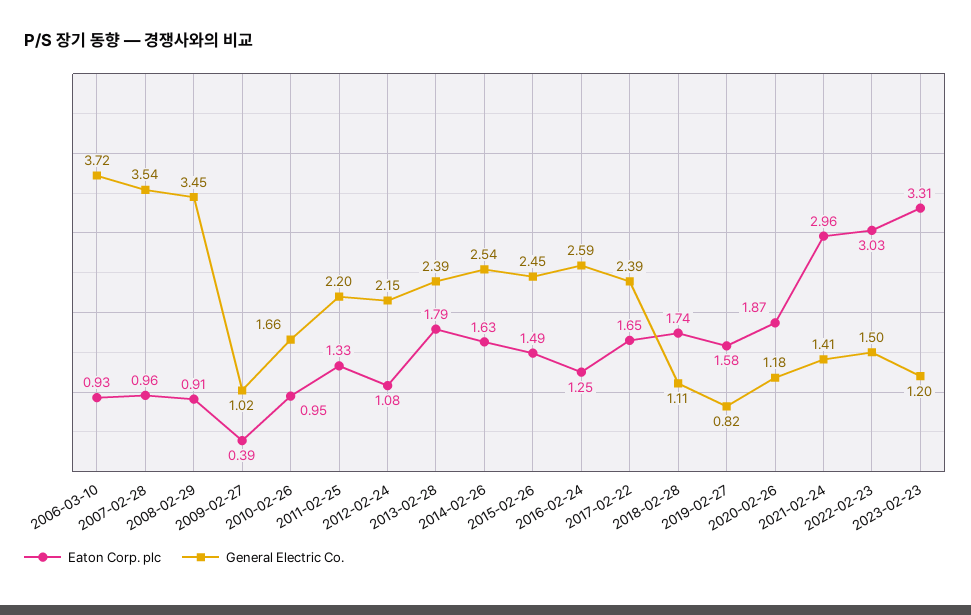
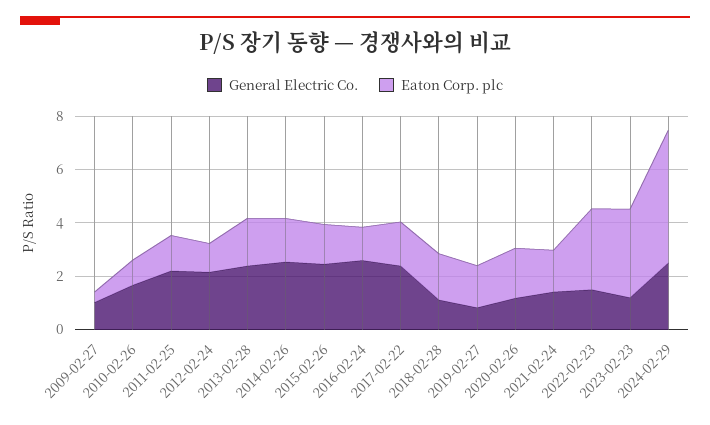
Eaton Corp. plc, 2006-03-10: 0.93 -> none
General Electric Co., 2006-03-10: 3.72 -> none
Eaton Corp. plc, 2007-02-28: 0.96 -> none
General Electric Co., 2007-02-28: 3.54 -> none
Eaton Corp. plc, 2008-02-29: 0.91 -> none
General Electric Co., 2008-02-29: 3.45 -> none
Eaton Corp. plc, 2021-02-24: 2.96 -> 1.5
General Electric Co., 2024-02-29: none -> 2.5
Eaton Corp. plc, 2024-02-29: none -> 5

